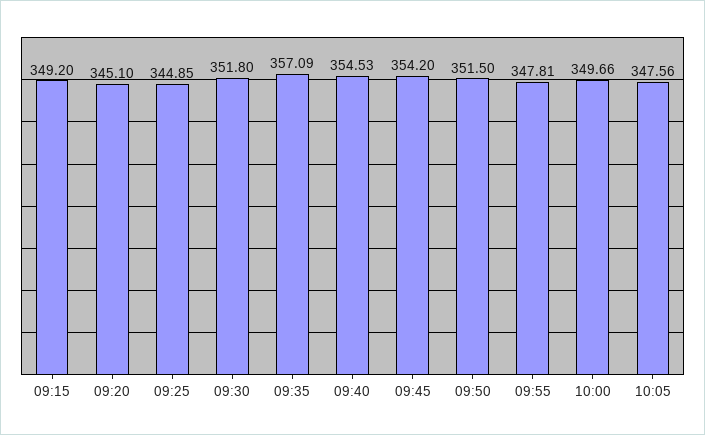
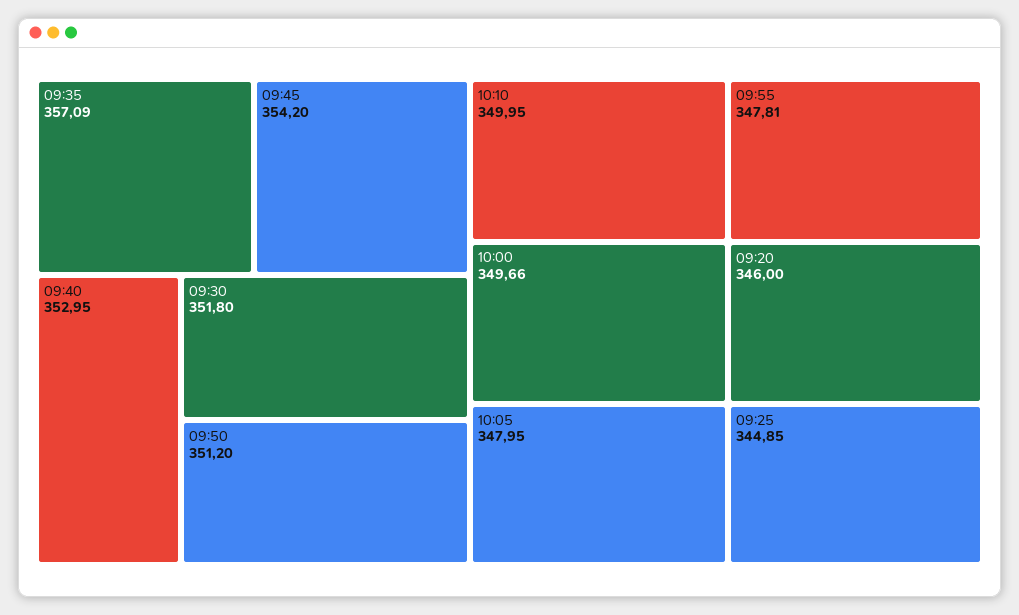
09:15: 349.2 -> none
09:20: 345.1 -> 346
09:40: 354.53 -> 352.95
09:50: 351.5 -> 351.2
10:05: 347.56 -> 347.95
10:10: none -> 349.95

